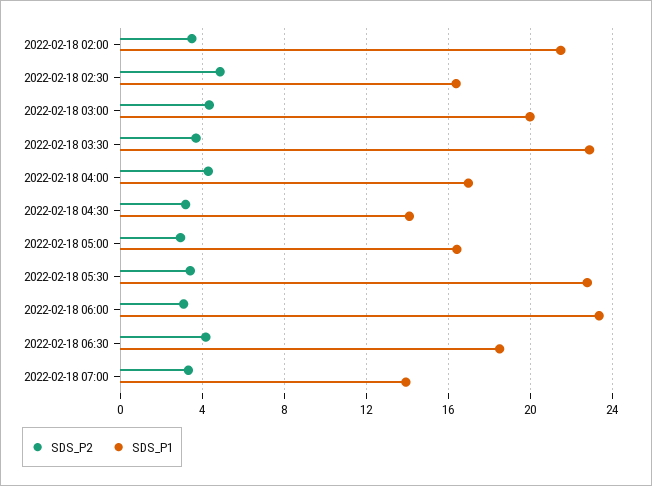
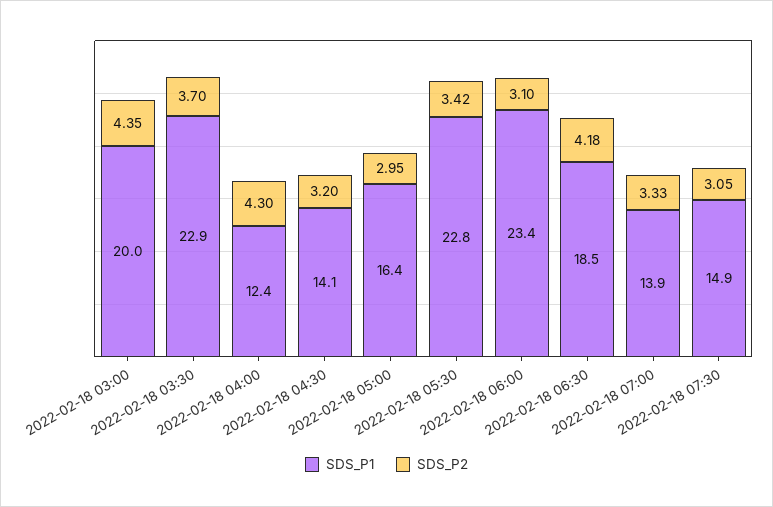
SDS_P2, 2022-02-18 02:00: 3.5 -> none
SDS_P1, 2022-02-18 02:00: 21.5 -> none
SDS_P2, 2022-02-18 02:30: 5 -> none
SDS_P1, 2022-02-18 02:30: 16.5 -> none
SDS_P1, 2022-02-18 04:00: 17 -> 12.4
SDS_P1, 2022-02-18 07:30: none -> 14.9
SDS_P2, 2022-02-18 07:30: none -> 3.05

